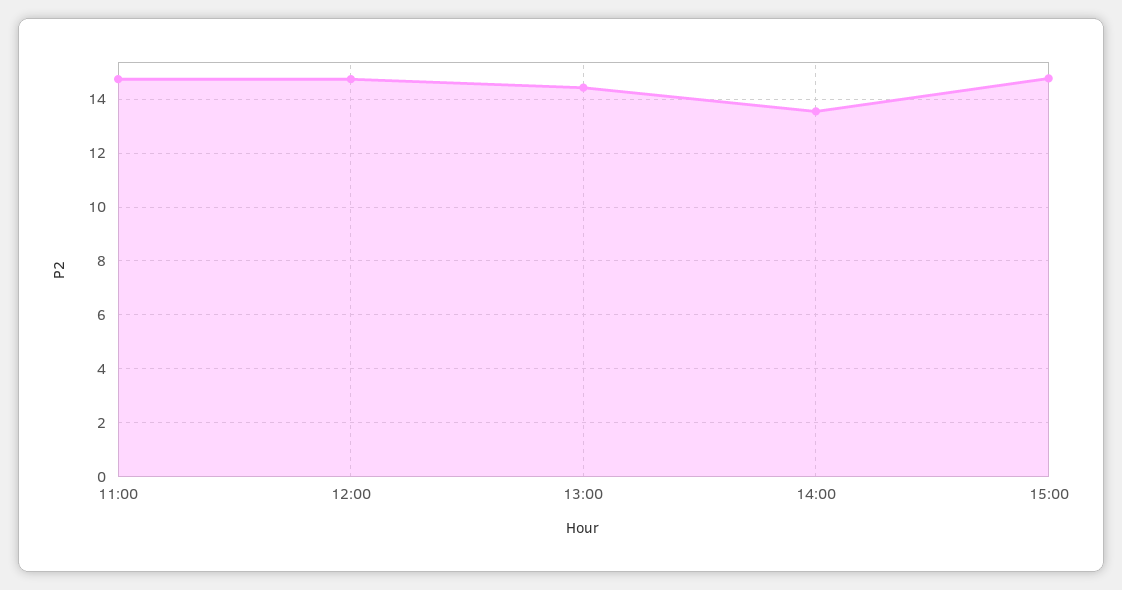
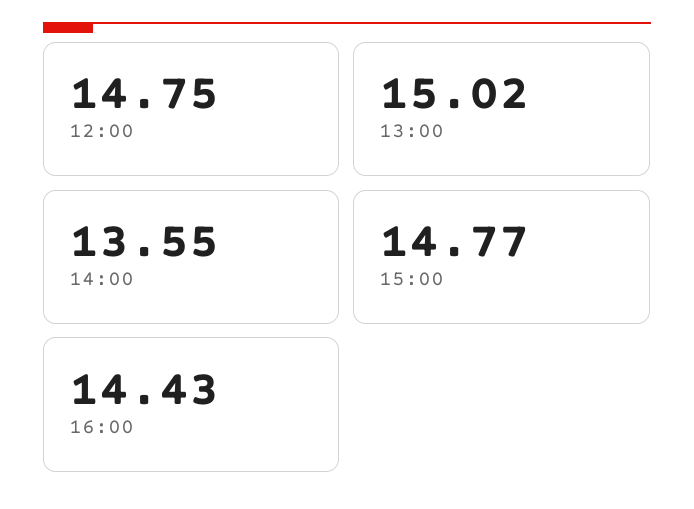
11:00: 14.75 -> none
13:00: 14.5 -> 15.02
16:00: none -> 14.43

